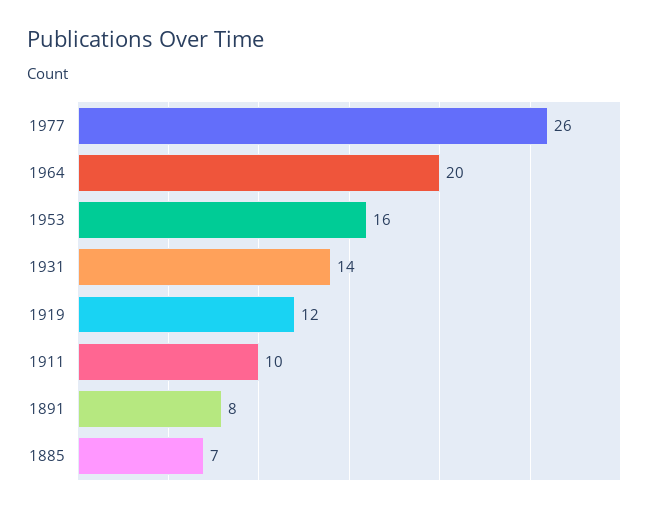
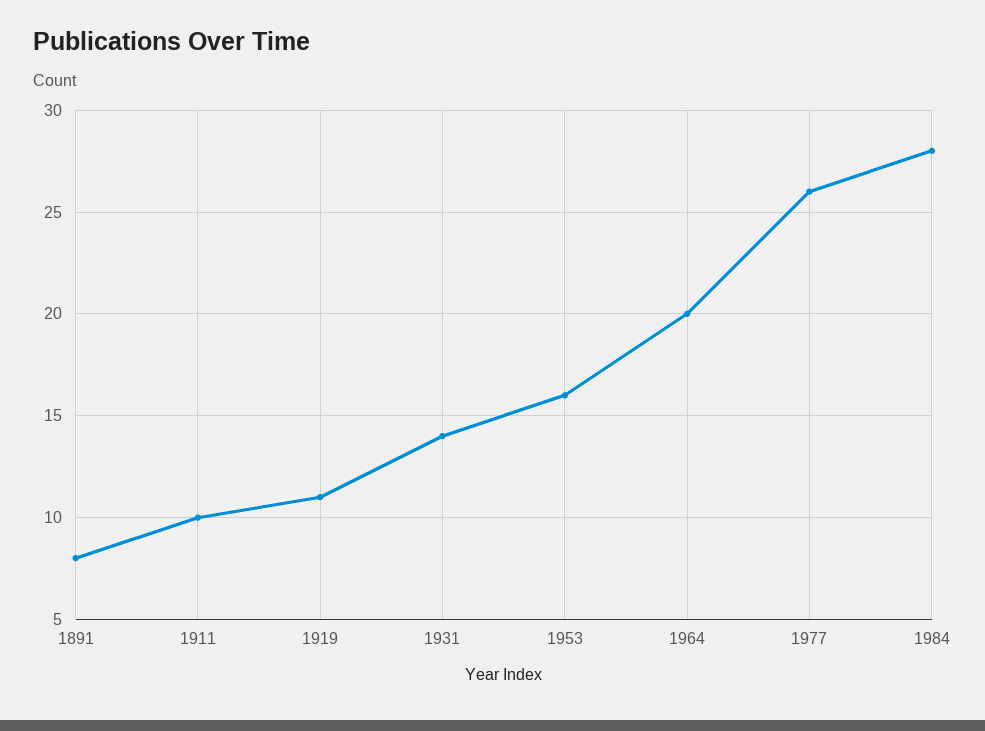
1919: 12 -> 11
1885: 7 -> none
1984: none -> 28

